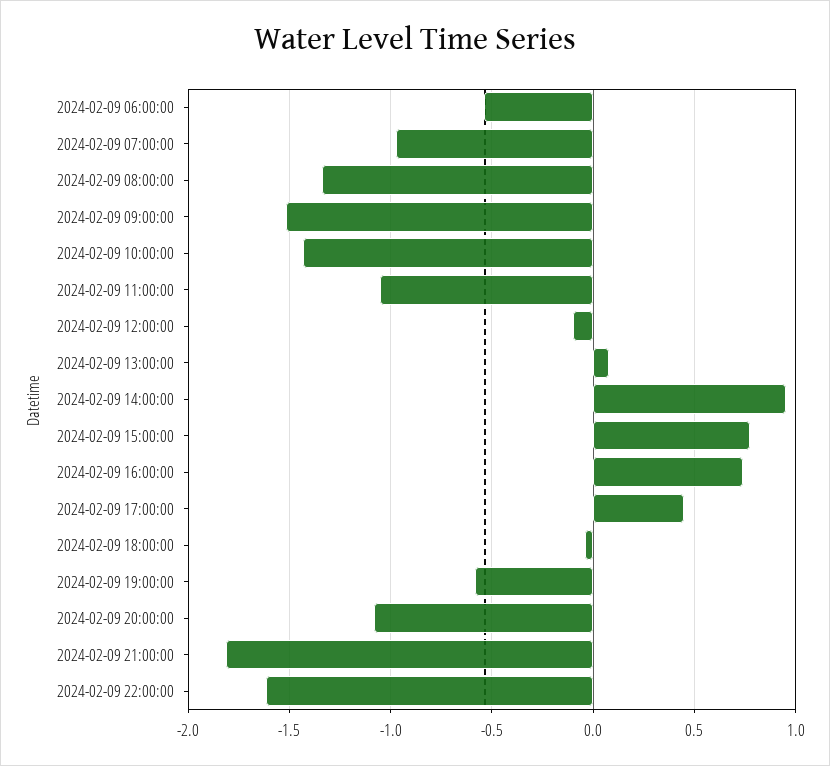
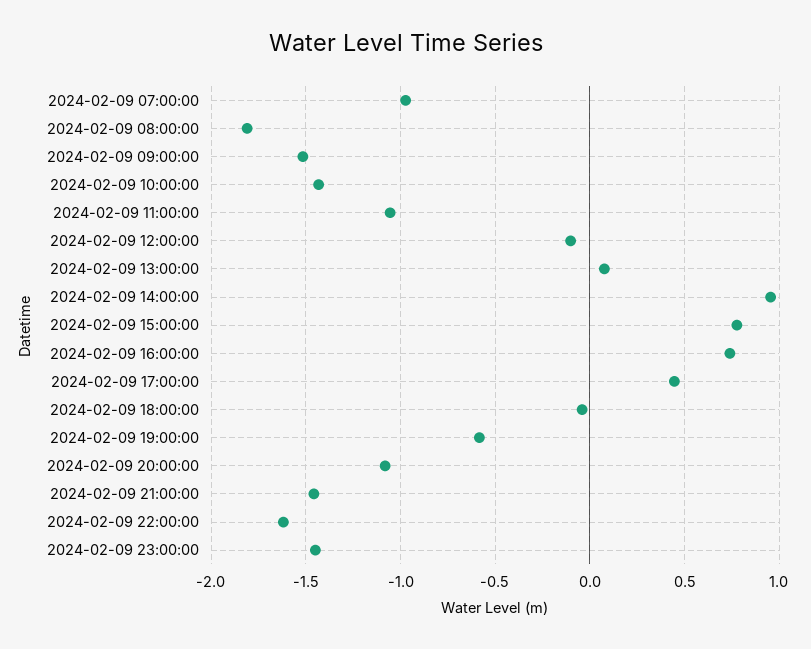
2024-02-09 06:00:00: -0.55 -> none
2024-02-09 08:00:00: -1.35 -> -1.8
2024-02-09 21:00:00: -1.8 -> -1.45
2024-02-09 23:00:00: none -> -1.45

